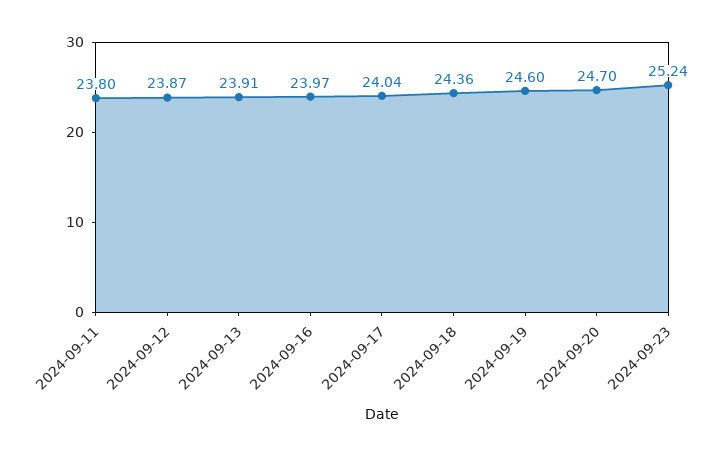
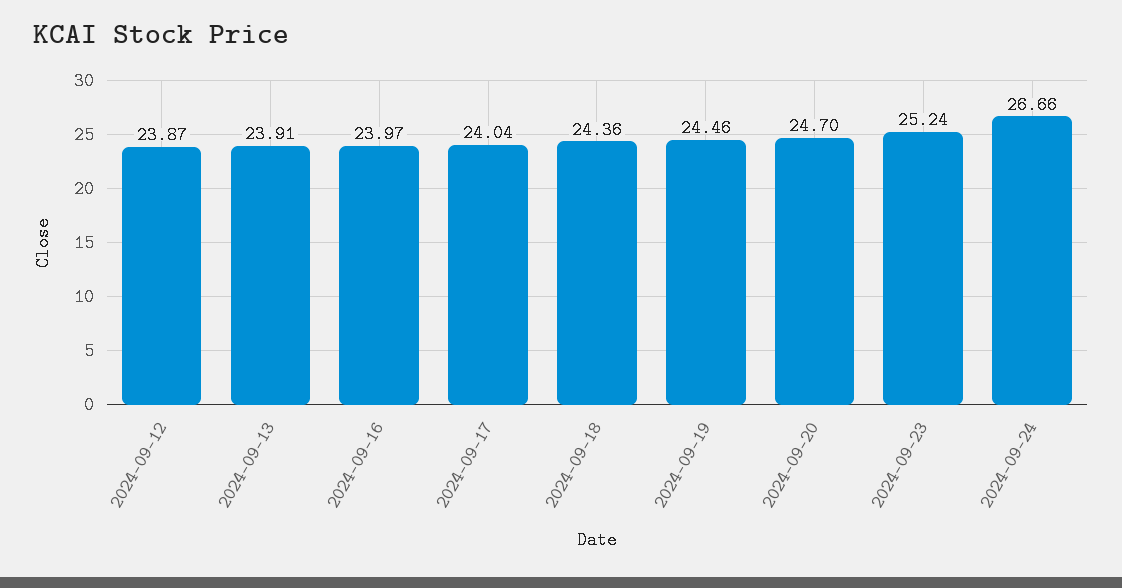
2024-09-11: 23.8 -> none
2024-09-19: 24.6 -> 24.46
2024-09-24: none -> 26.66

